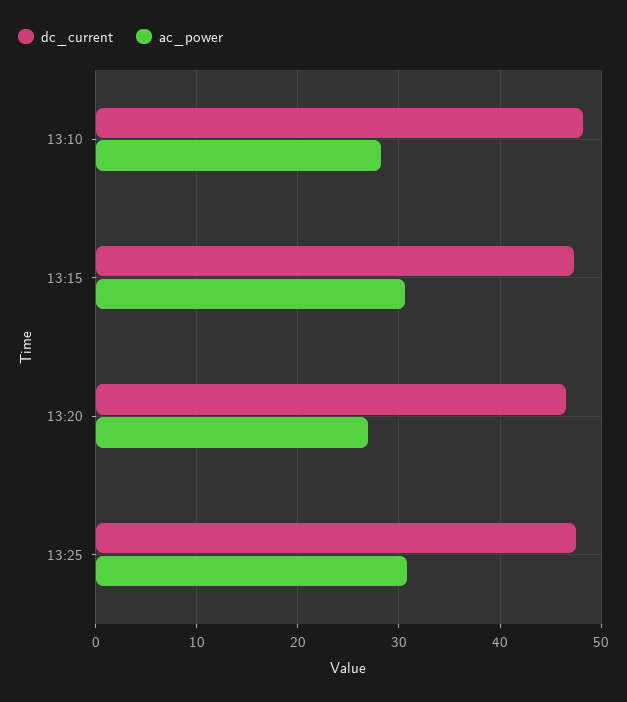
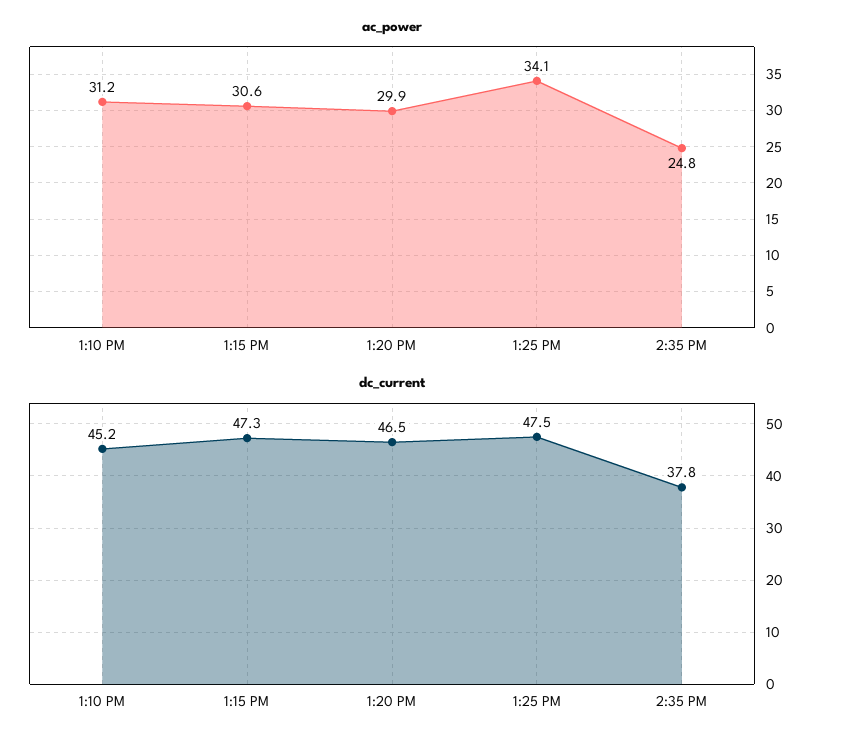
dc_current, 13:10: 48 -> 45.2
ac_power, 13:10: 28 -> 31.2
ac_power, 13:20: 27 -> 29.9
ac_power, 13:25: 31 -> 34.1
ac_power, 2:35 PM: none -> 24.8
dc_current, 2:35 PM: none -> 37.8

